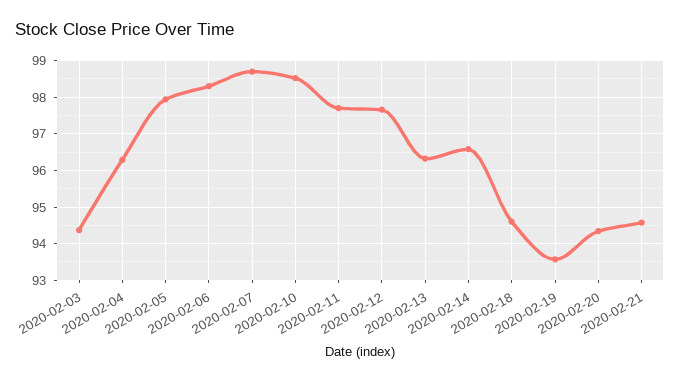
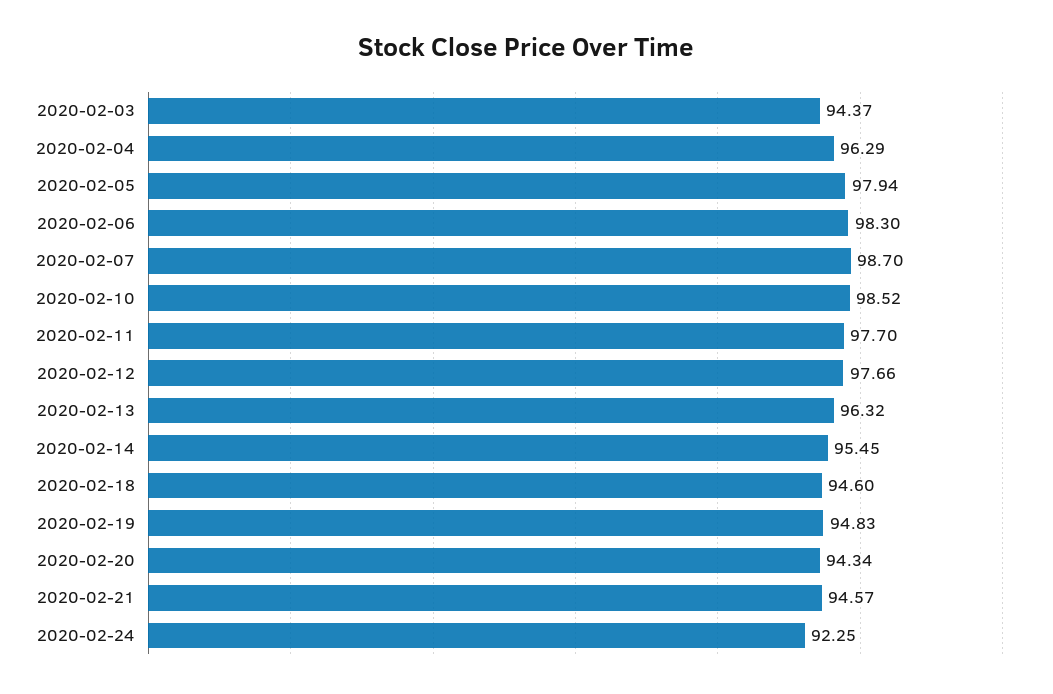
2020-02-14: 96.6 -> 95.45
2020-02-19: 93.6 -> 94.83
2020-02-24: none -> 92.25

